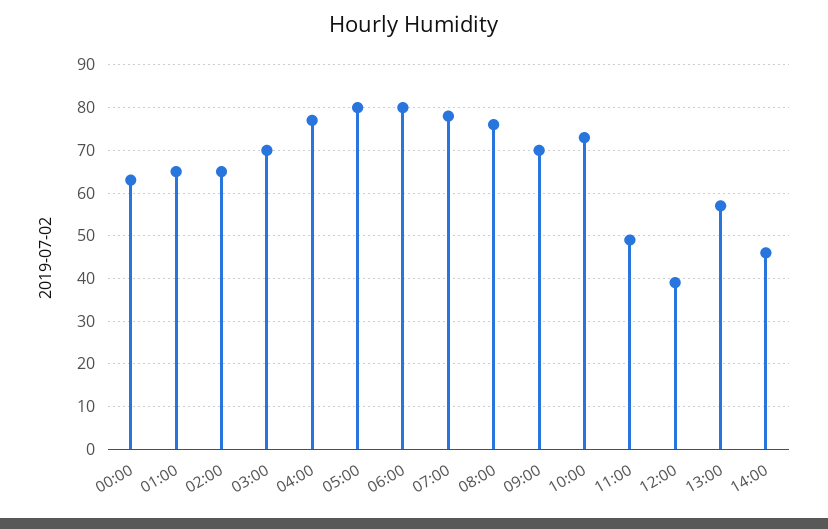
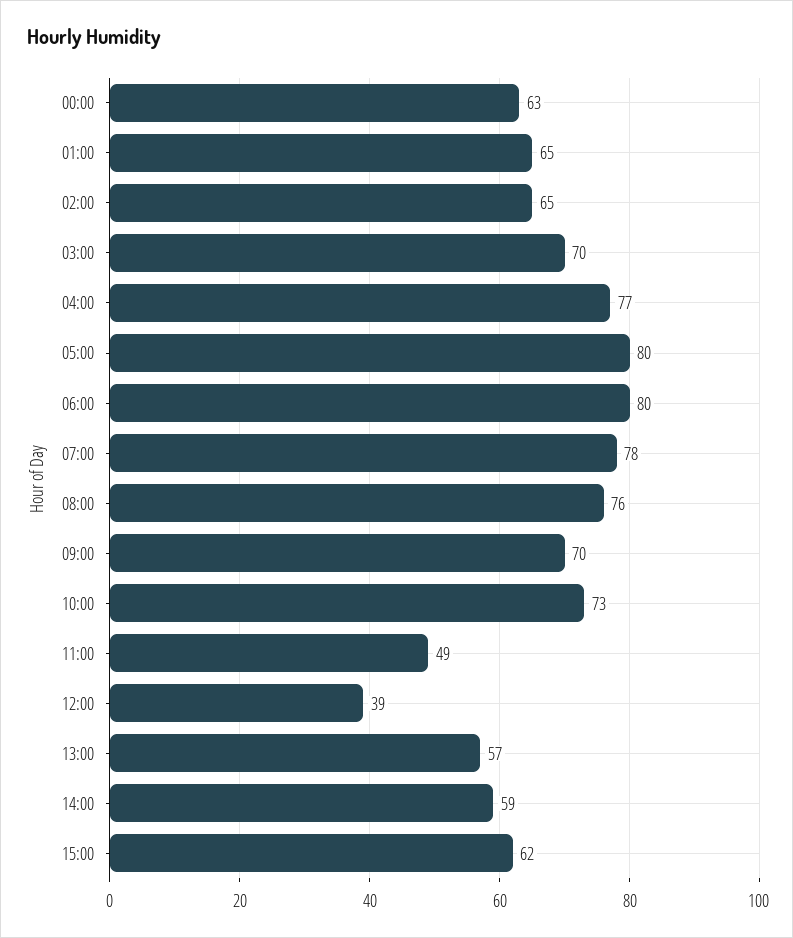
14:00: 45 -> 59
15:00: none -> 62

